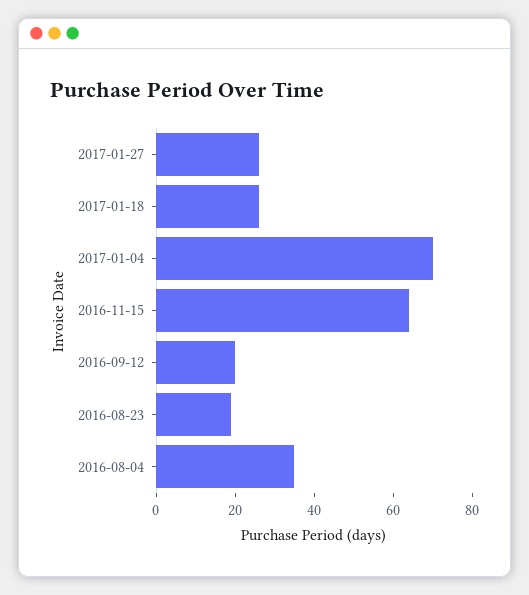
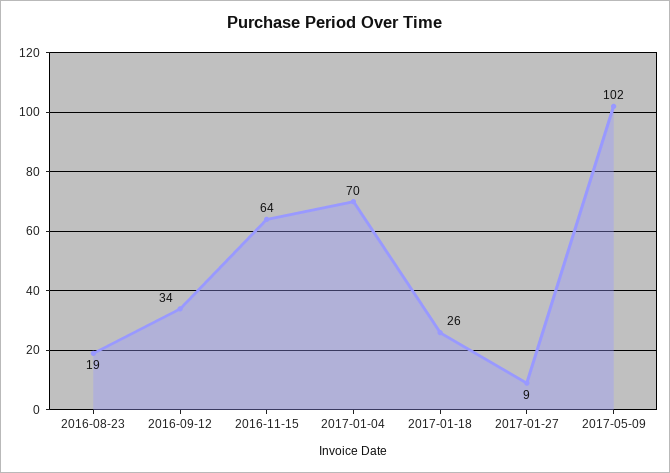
2017-01-27: 25 -> 9
2016-09-12: 20 -> 34
2016-08-04: 35 -> none
2017-05-09: none -> 102

